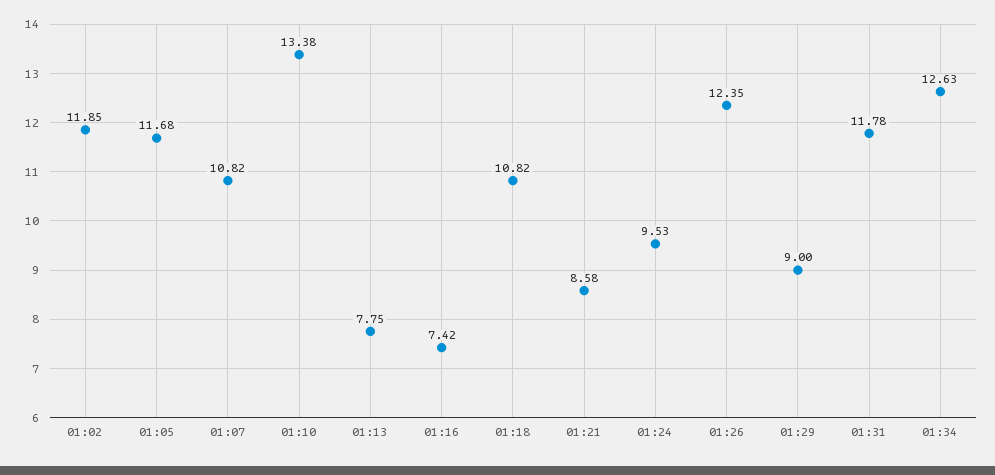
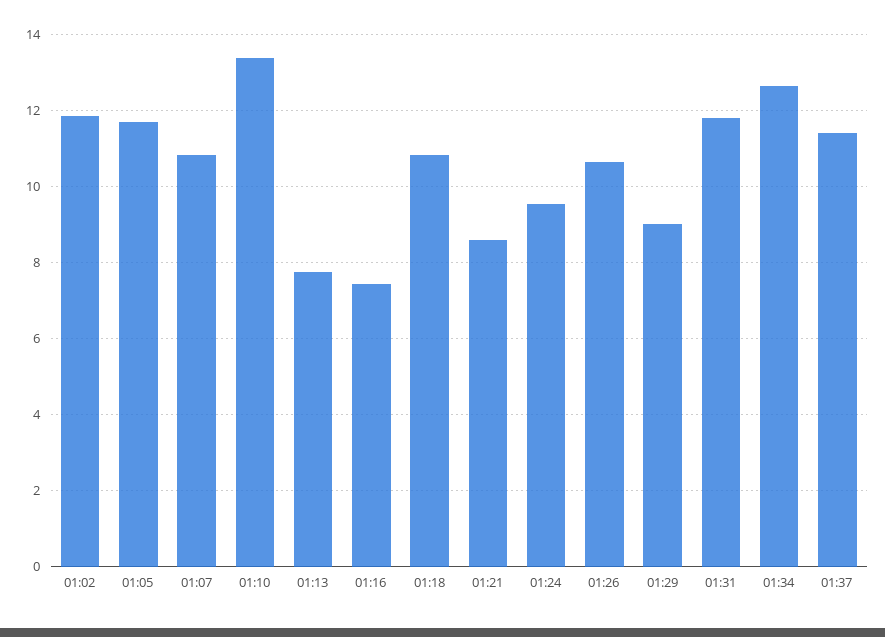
01:26: 12.35 -> 10.6
01:37: none -> 11.4

